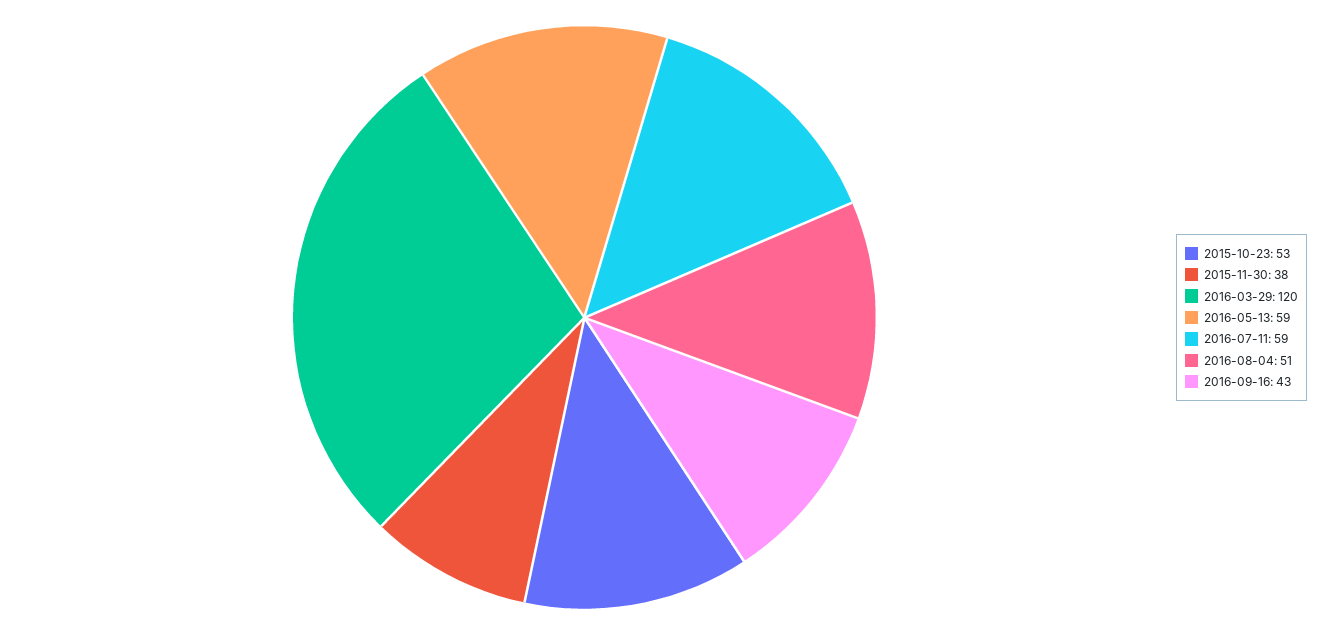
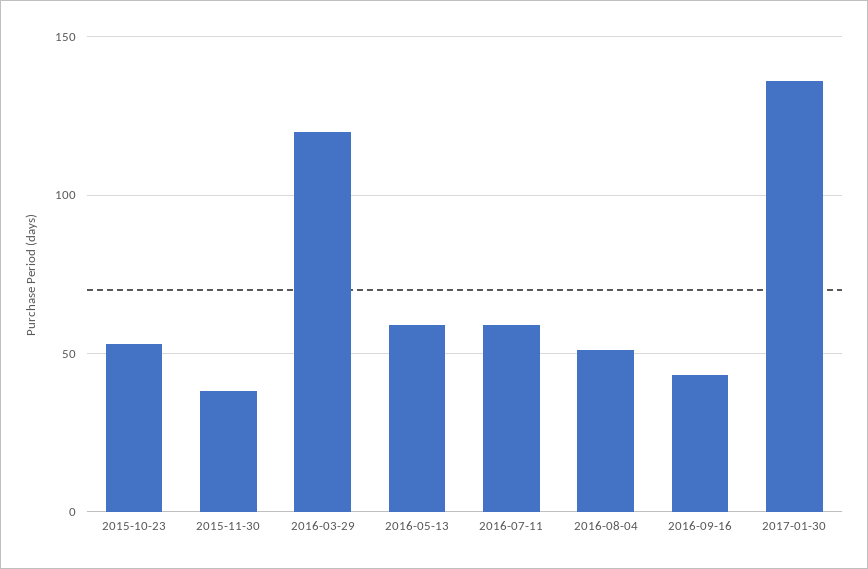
2017-01-30: none -> 135

